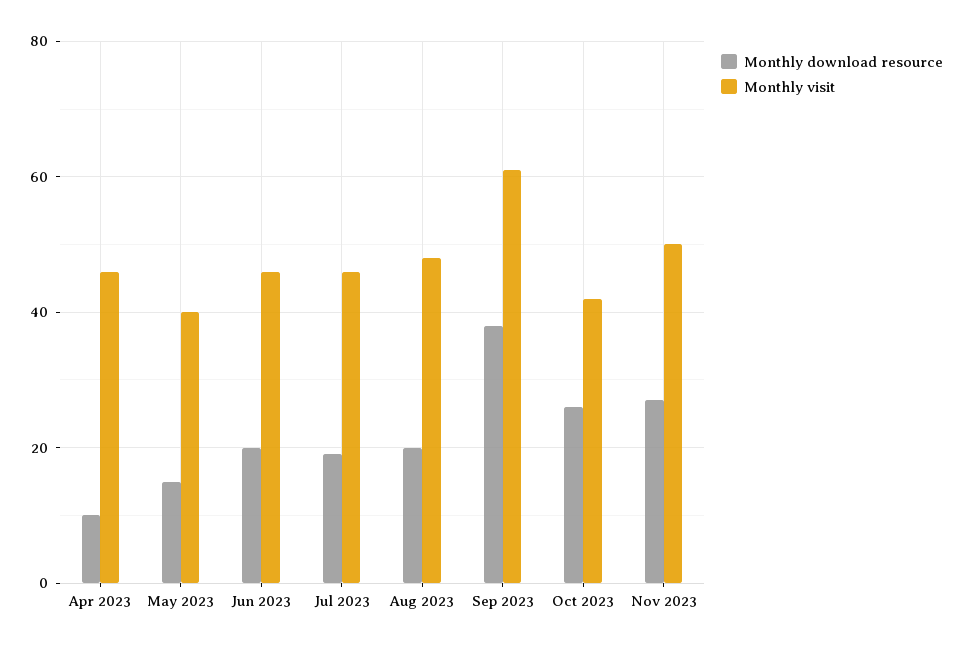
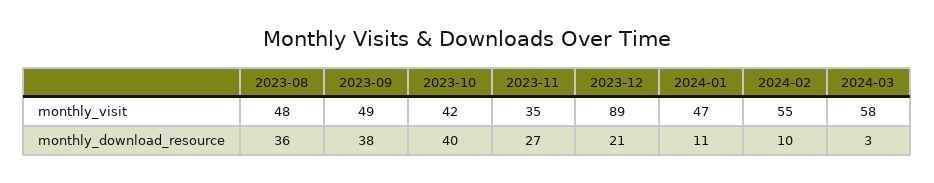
Monthly download resource, Apr 2023: 10 -> none
Monthly visit, Apr 2023: 45 -> none
Monthly download resource, May 2023: 15 -> none
Monthly visit, May 2023: 40 -> none
Monthly download resource, Jun 2023: 20 -> none
Monthly visit, Jun 2023: 45 -> none
Monthly download resource, Jul 2023: 20 -> none
Monthly visit, Jul 2023: 45 -> none
Monthly download resource, Aug 2023: 20 -> 36
Monthly visit, Sep 2023: 60 -> 49
Monthly download resource, Oct 2023: 25 -> 40
Monthly visit, Nov 2023: 50 -> 35
Monthly visit, 2023-12: none -> 89
Monthly visit, 2024-01: none -> 47
Monthly visit, 2024-02: none -> 55
Monthly visit, 2024-03: none -> 58
Monthly download resource, 2023-12: none -> 21
Monthly download resource, 2024-01: none -> 11
Monthly download resource, 2024-02: none -> 10
Monthly download resource, 2024-03: none -> 3

